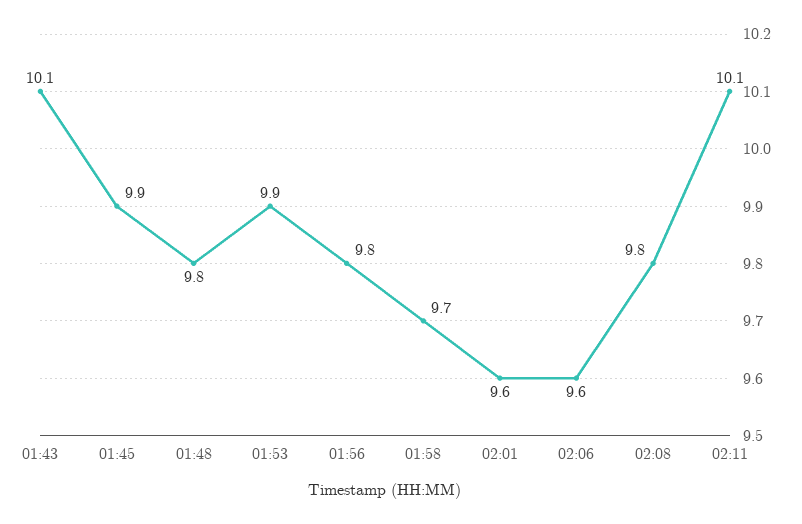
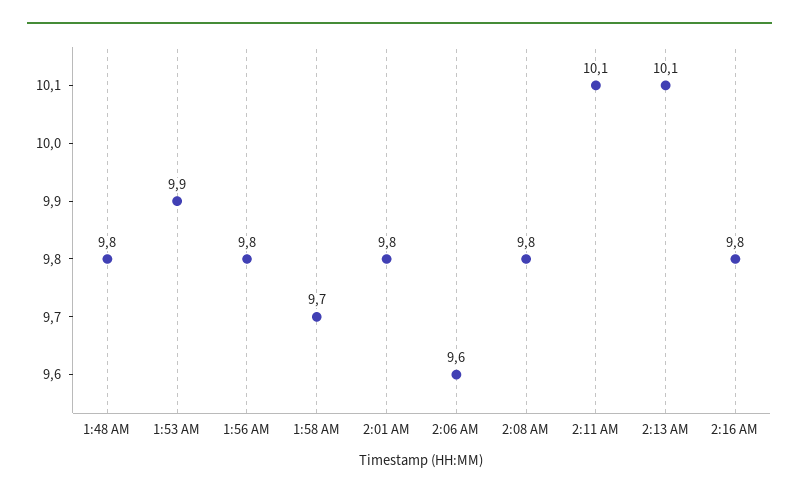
01:43: 10.1 -> none
01:45: 9.9 -> none
02:01: 9.6 -> 9.8
2:13 AM: none -> 10.1
2:16 AM: none -> 9.8

